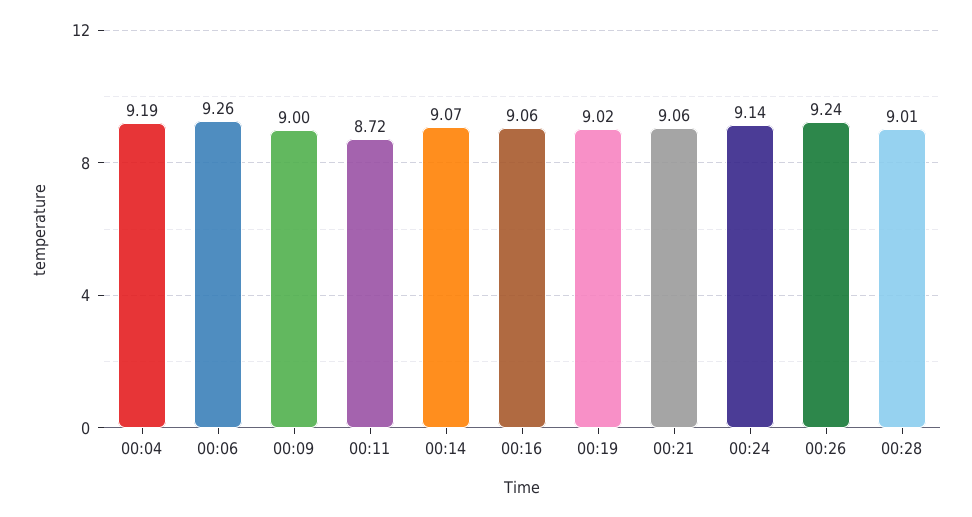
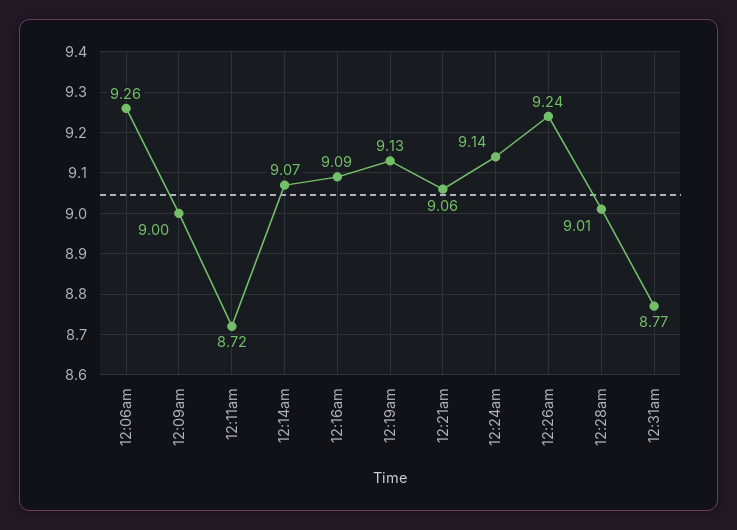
00:04: 9.19 -> none
00:16: 9.06 -> 9.09
00:19: 9.02 -> 9.13
12:31am: none -> 8.77

